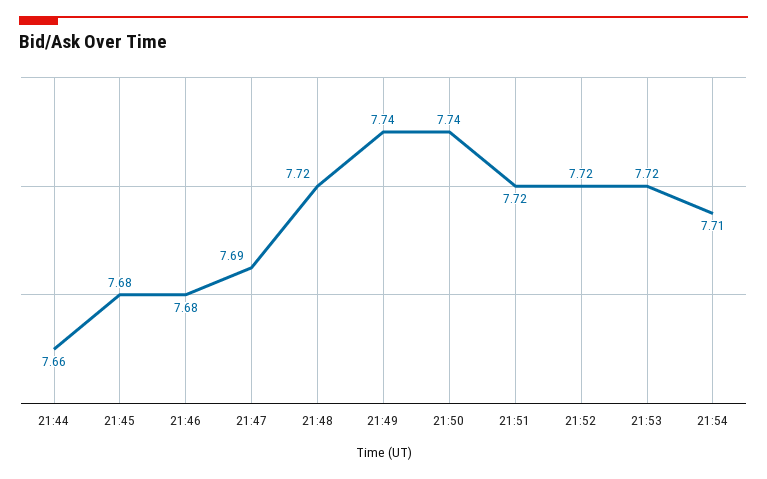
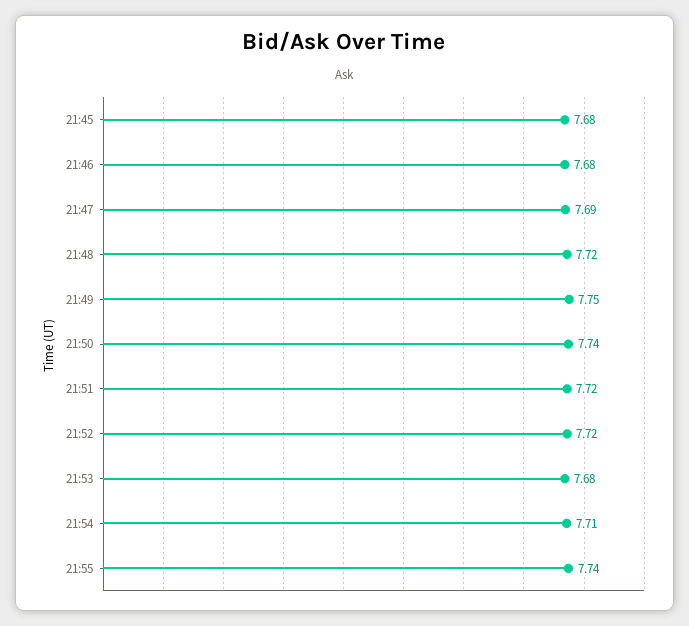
21:44: 7.66 -> none
21:49: 7.74 -> 7.75
21:53: 7.72 -> 7.68
21:55: none -> 7.74

